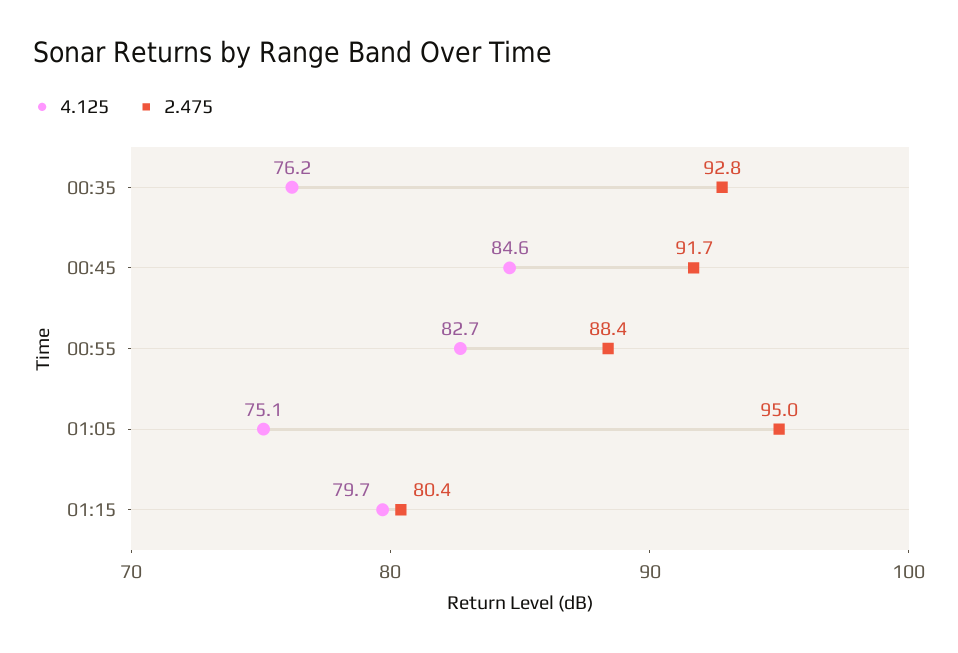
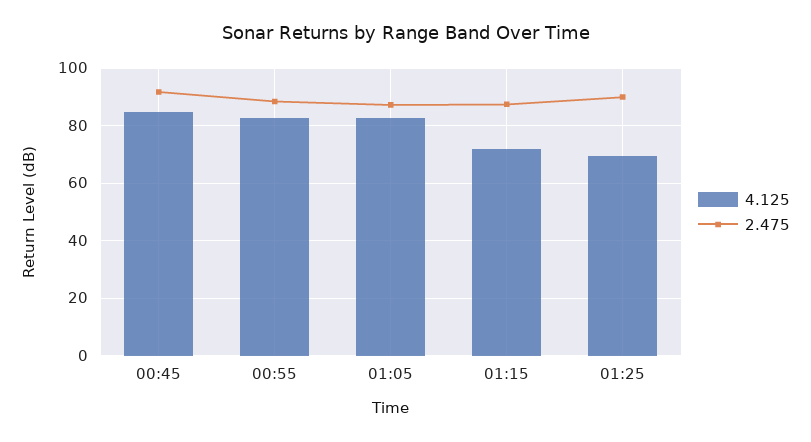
4.125, 00:35: 76.2 -> none
2.475, 00:35: 92.8 -> none
4.125, 01:05: 75.1 -> 82.5
2.475, 01:05: 95 -> 87.5
4.125, 01:15: 79.7 -> 72.5
2.475, 01:15: 80.4 -> 87.5
4.125, 01:25: none -> 70
2.475, 01:25: none -> 90

